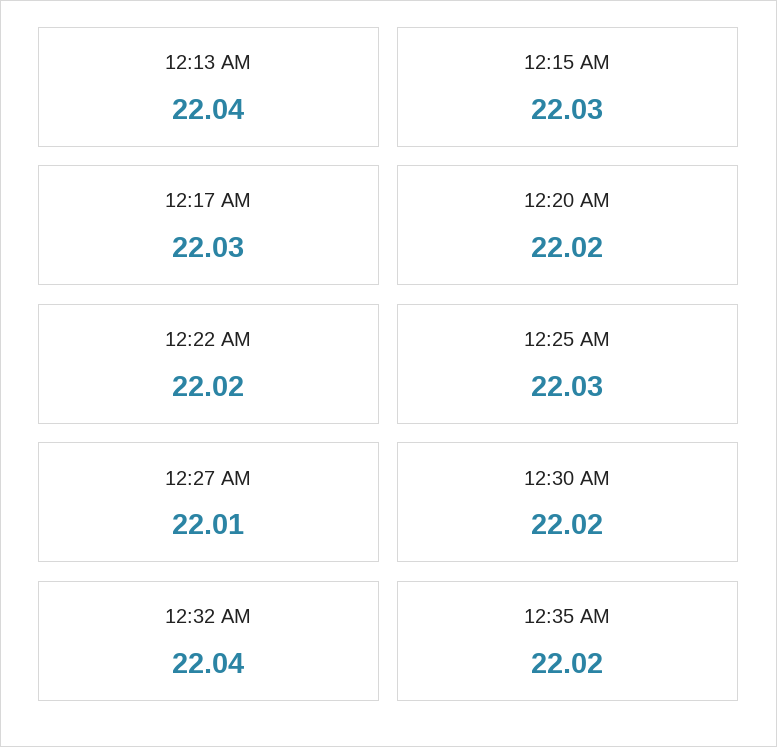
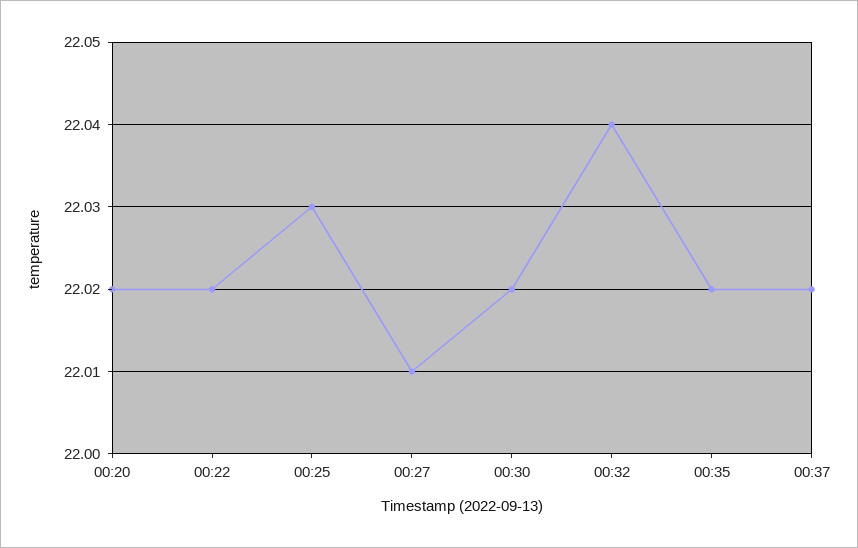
12:13 AM: 22.04 -> none
12:15 AM: 22.03 -> none
12:17 AM: 22.03 -> none
00:37: none -> 22.02

